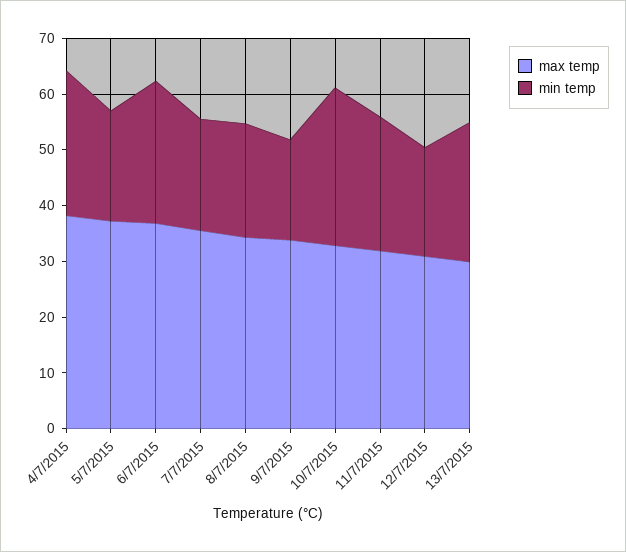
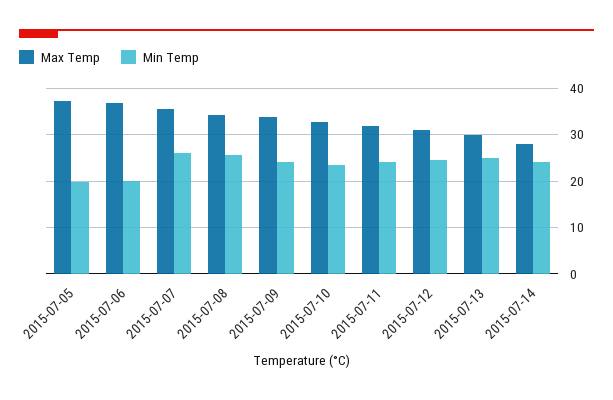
max temp, 4/7/2015: 38 -> none
min temp, 4/7/2015: 26 -> none
min temp, 6/7/2015: 26 -> 20
min temp, 7/7/2015: 20 -> 26
min temp, 8/7/2015: 20 -> 26
min temp, 9/7/2015: 18 -> 24
min temp, 10/7/2015: 28 -> 24
min temp, 12/7/2015: 20 -> 24
max temp, 2015-07-14: none -> 28
min temp, 2015-07-14: none -> 24

